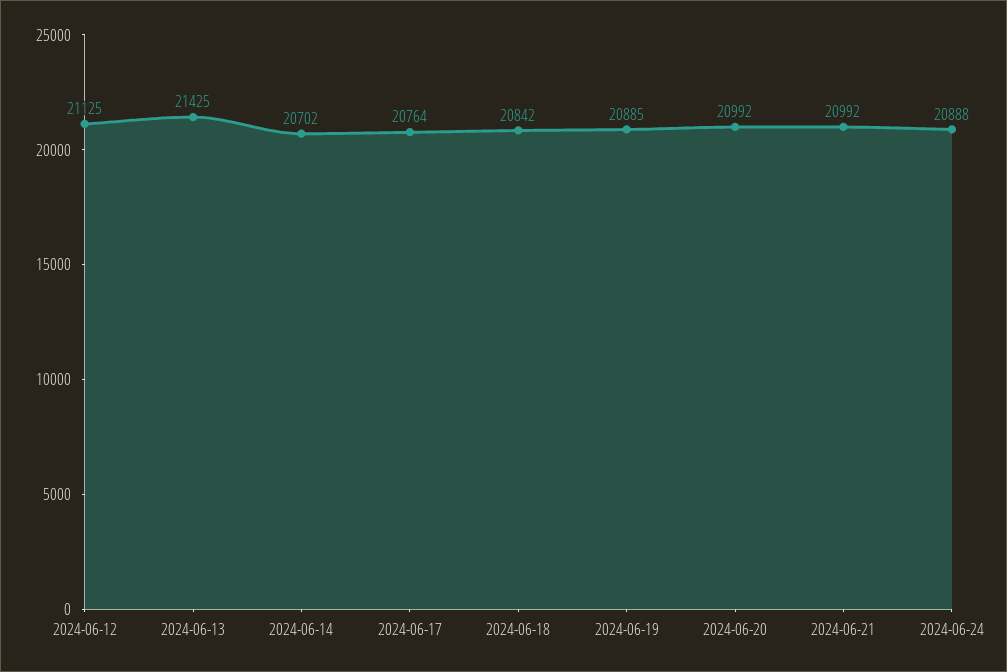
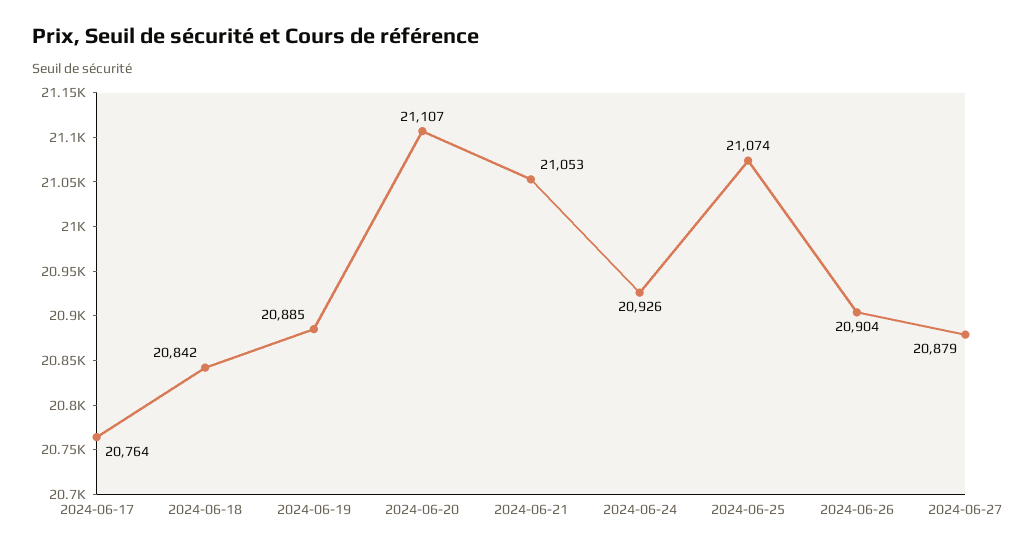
2024-06-12: 21125 -> none
2024-06-13: 21425 -> none
2024-06-14: 20702 -> none
2024-06-20: 20992 -> 21107
2024-06-21: 20992 -> 21053
2024-06-24: 20888 -> 20926
2024-06-25: none -> 21074
2024-06-26: none -> 20904
2024-06-27: none -> 20879

